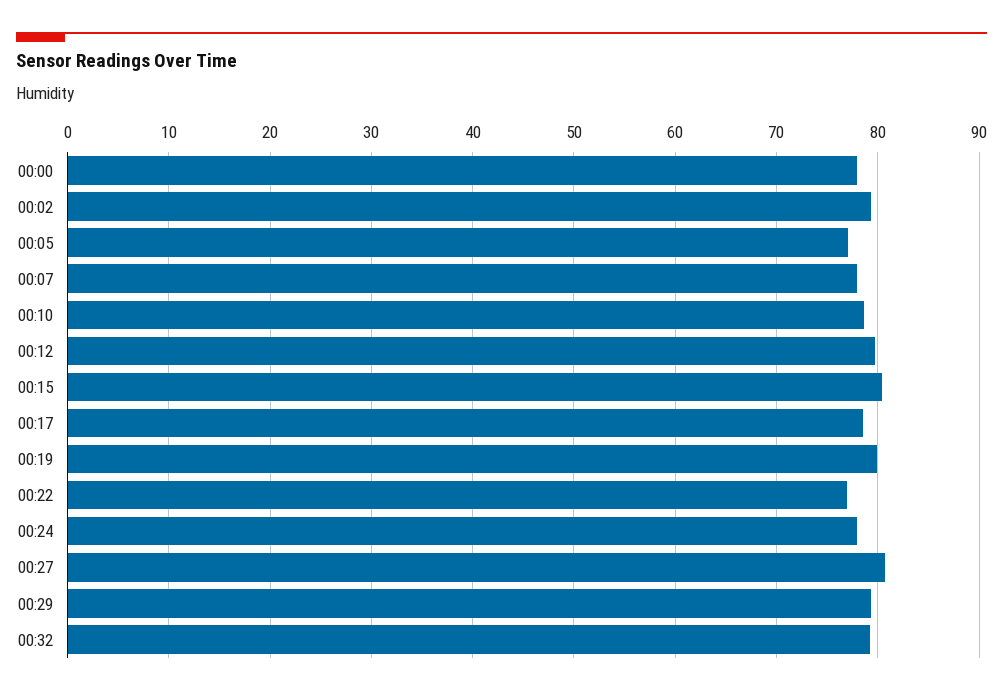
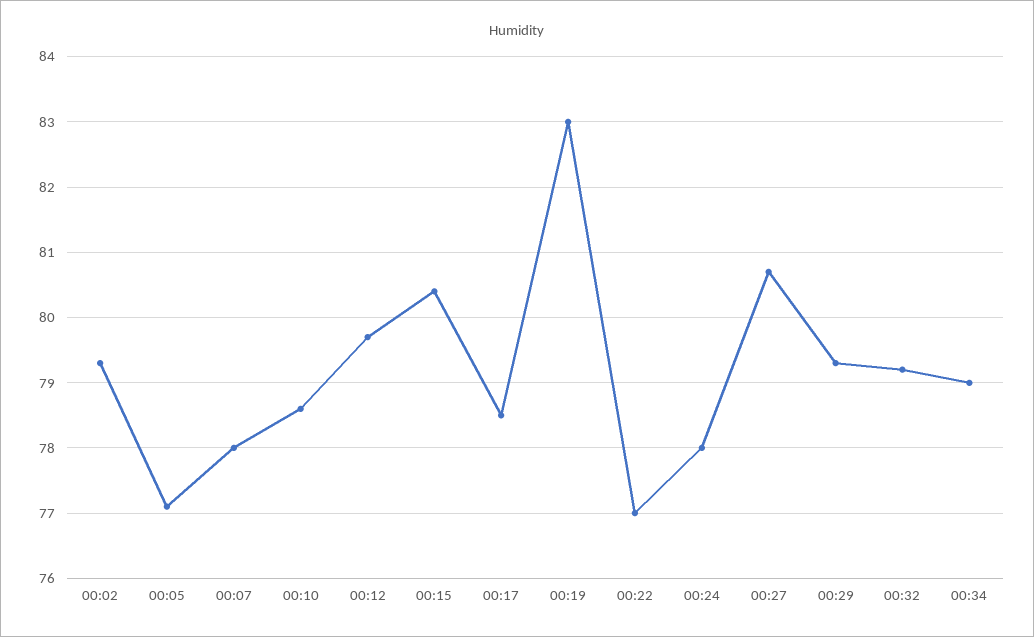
00:00: 78 -> none
00:19: 80 -> 83
00:34: none -> 79

